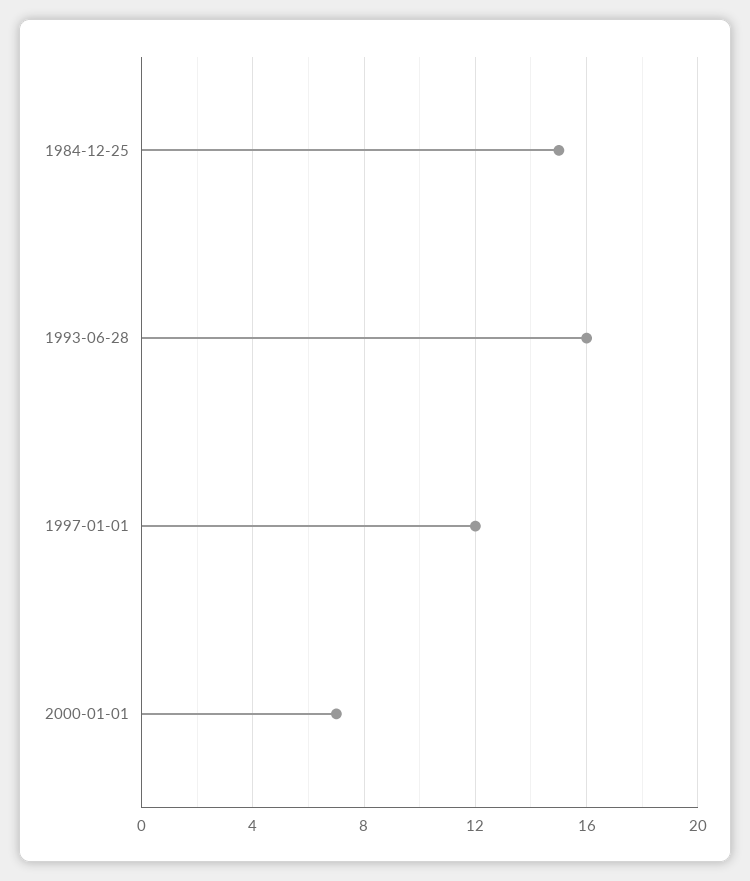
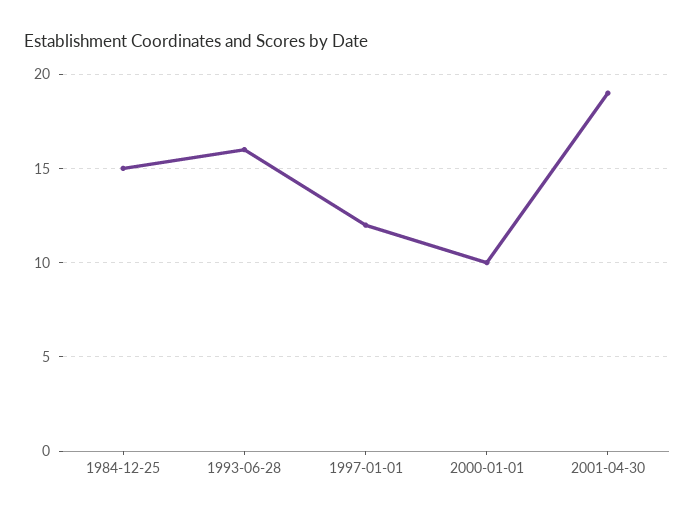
2000-01-01: 7 -> 10
2001-04-30: none -> 19

